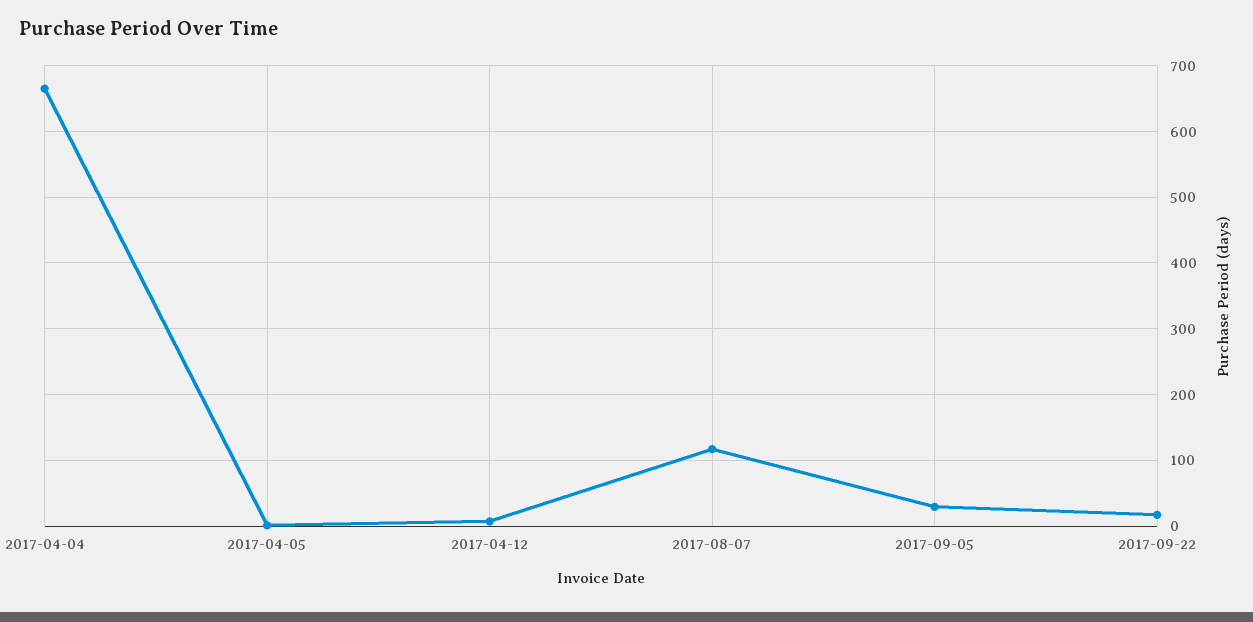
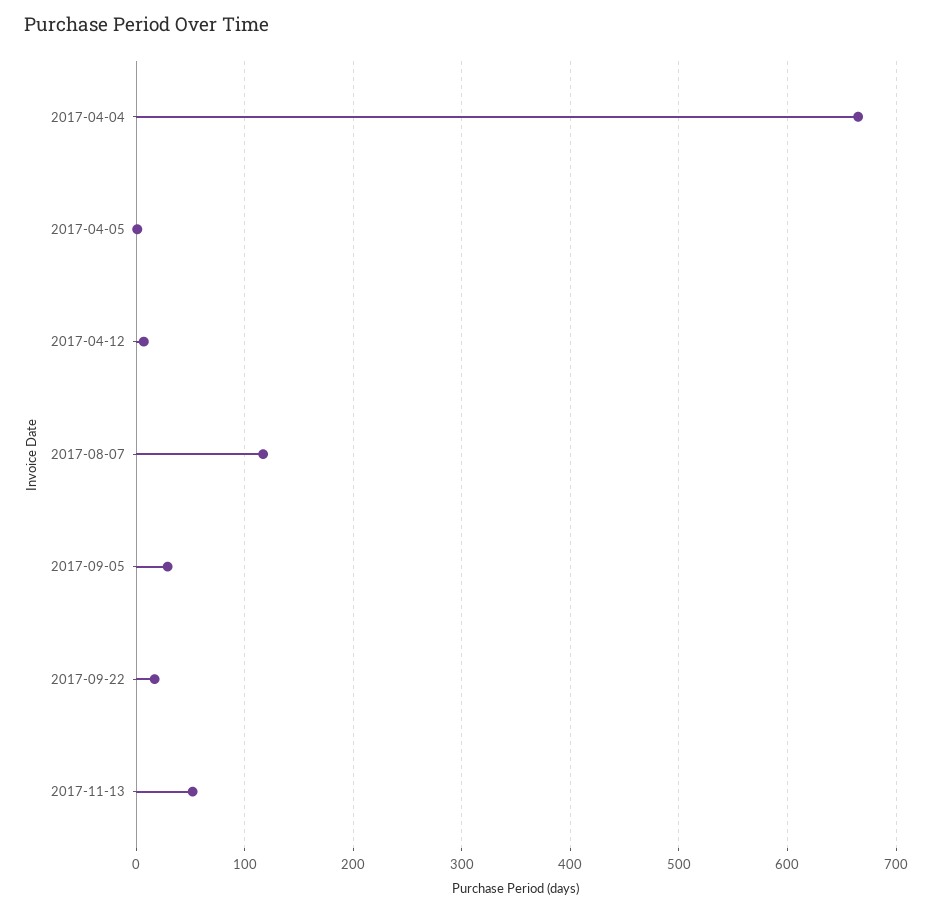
2017-11-13: none -> 50

